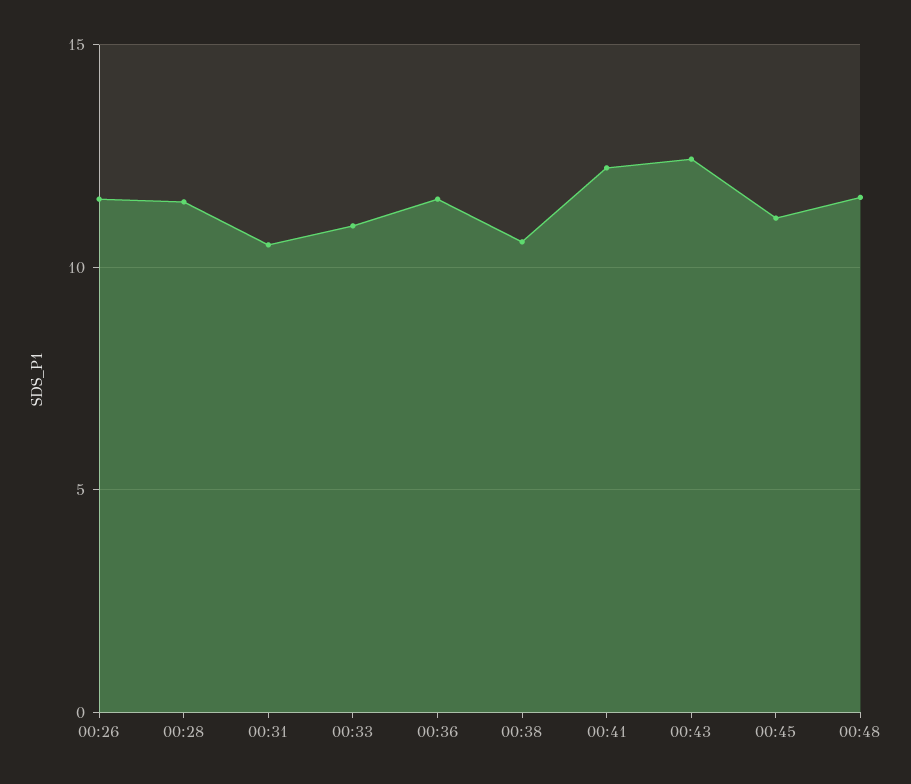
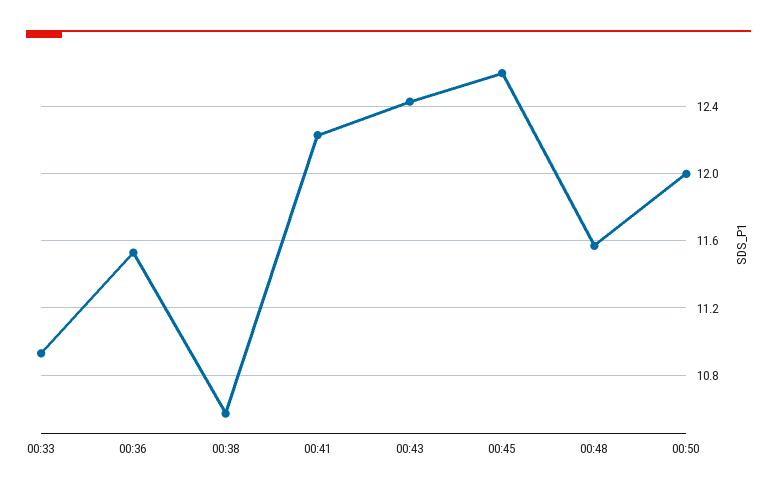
00:26: 11.5 -> none
00:28: 11.5 -> none
00:31: 10.5 -> none
00:45: 11 -> 12.6
00:50: none -> 12

